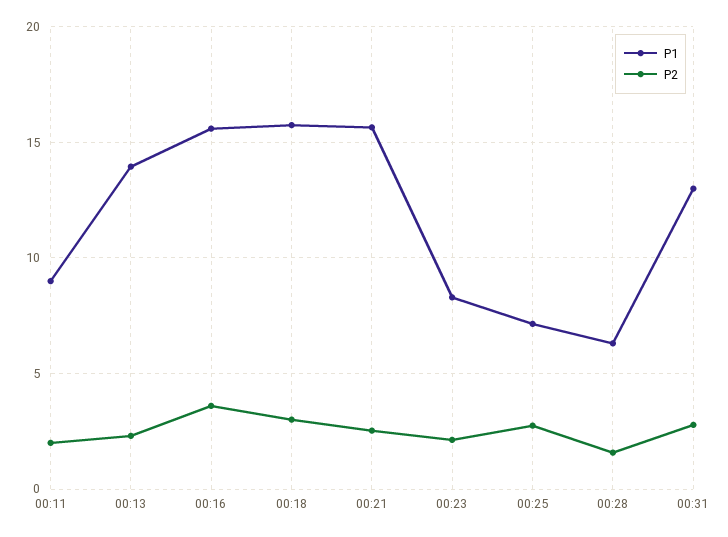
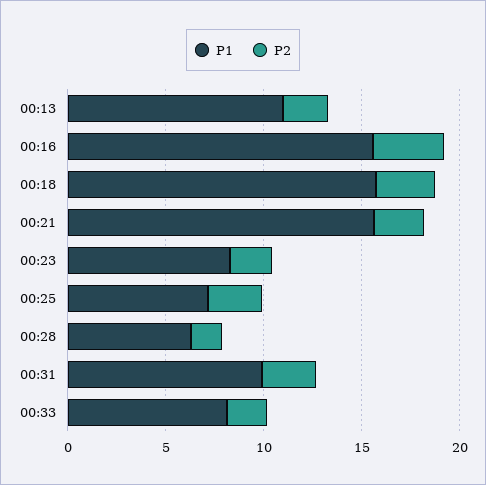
P1, 00:11: 9 -> none
P2, 00:11: 2 -> none
P1, 00:13: 14 -> 11
P1, 00:31: 13 -> 10
P1, 00:33: none -> 8
P2, 00:33: none -> 2

